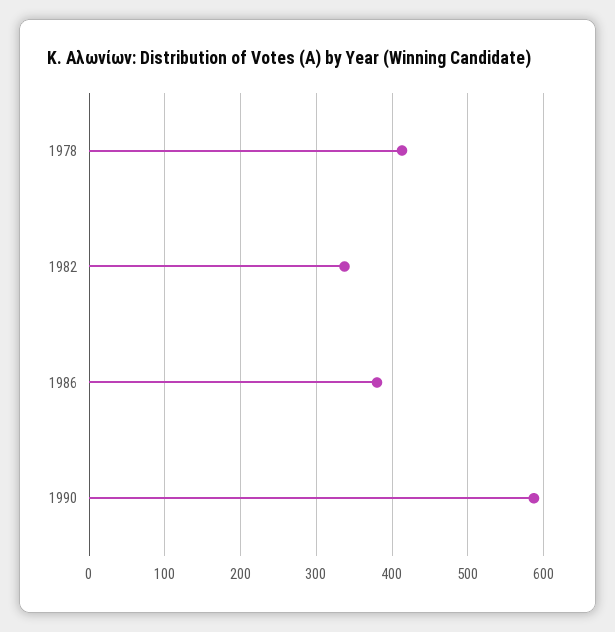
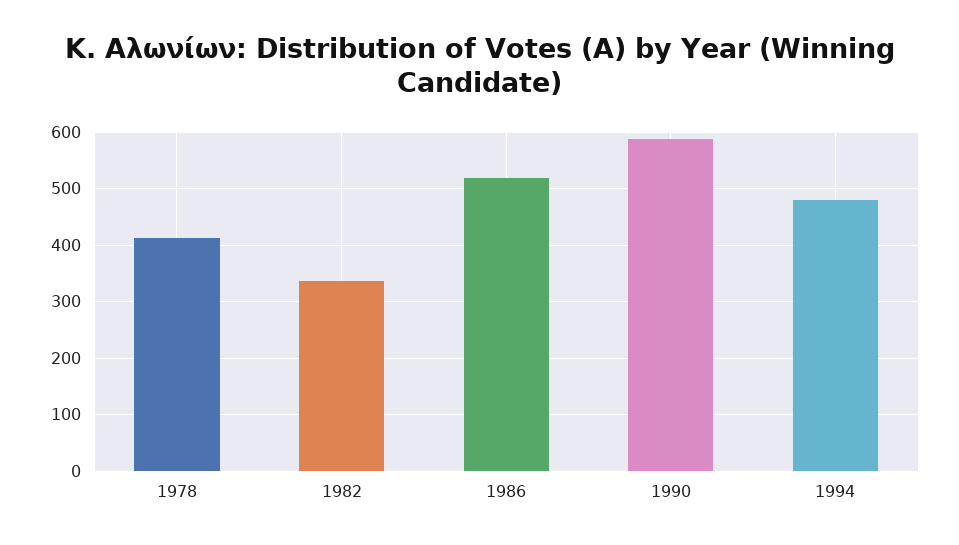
1986: 380 -> 520
1994: none -> 480

